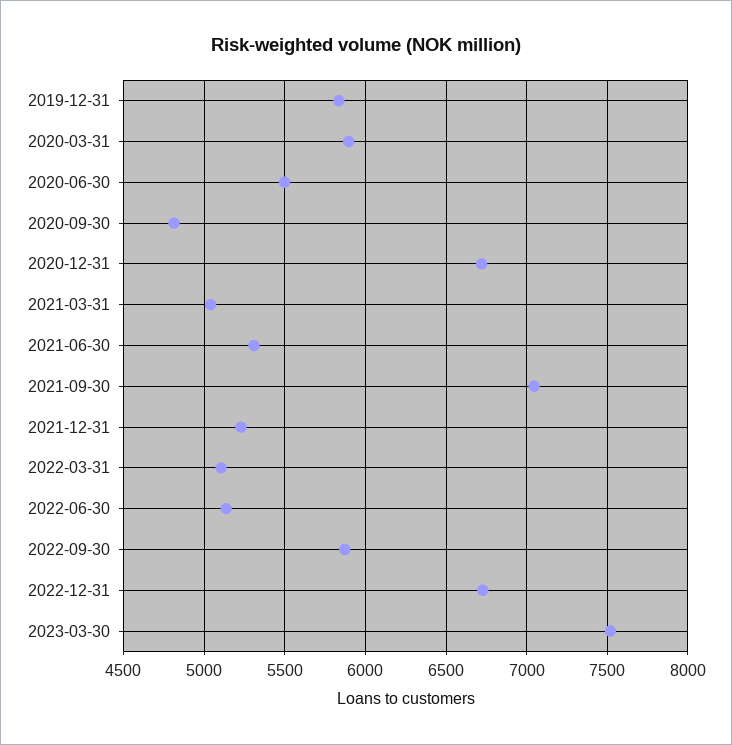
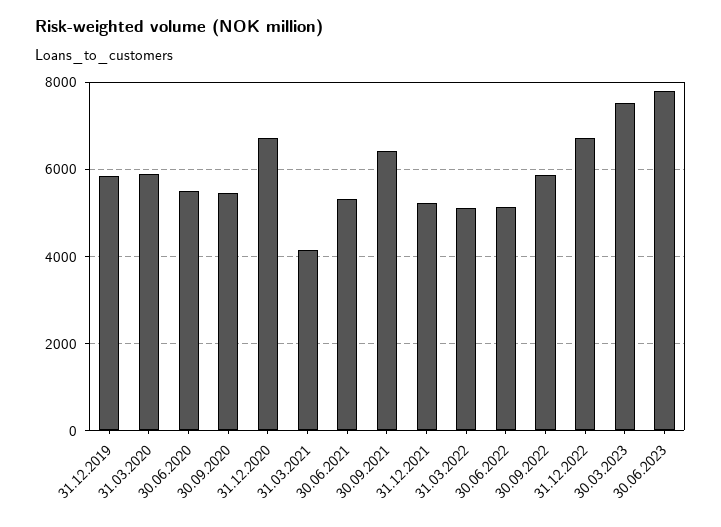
2020-09-30: 4800 -> 5400
2021-03-31: 5050 -> 4200
2021-09-30: 7050 -> 6400
30.06.2023: none -> 7800

